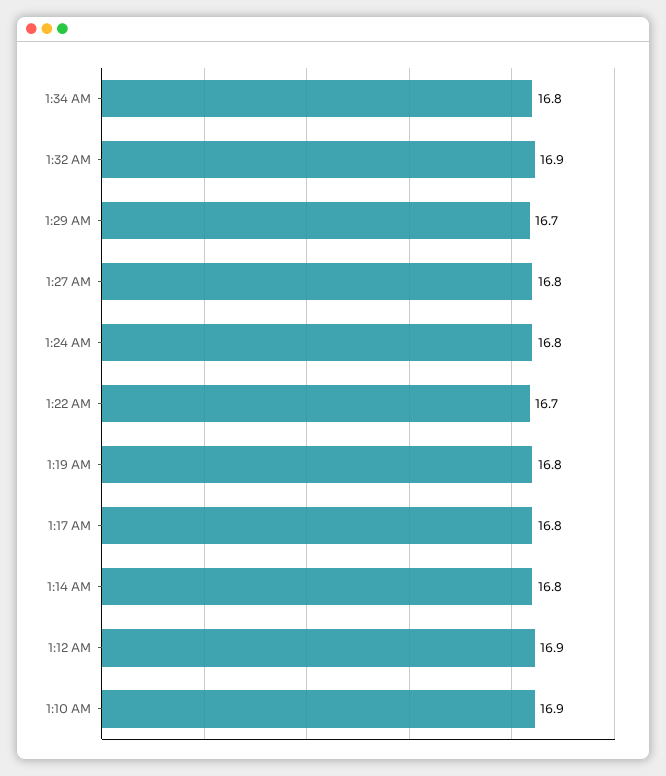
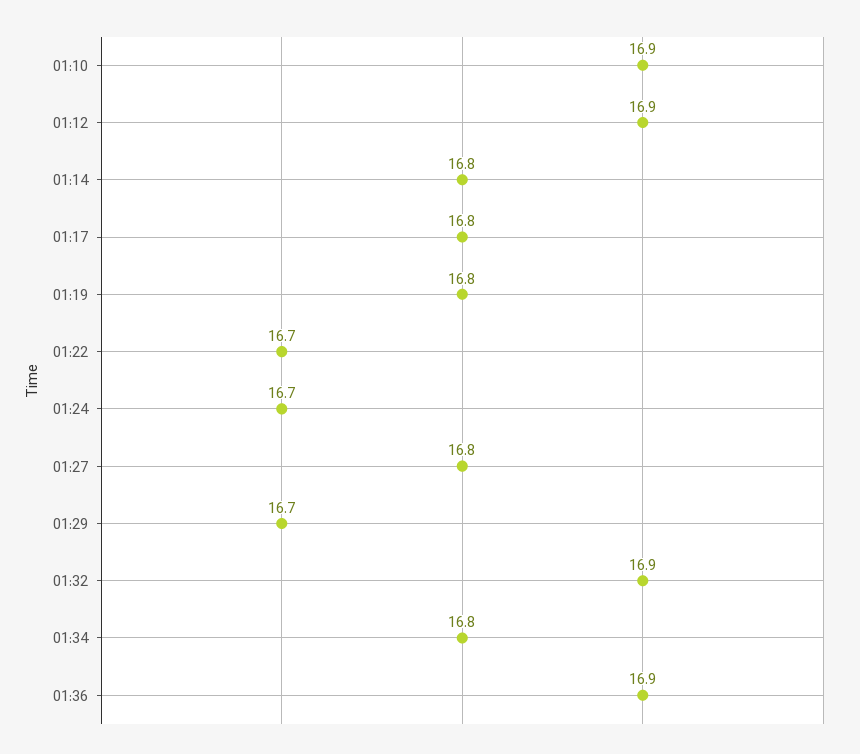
1:24 AM: 16.8 -> 16.7
01:36: none -> 16.9

